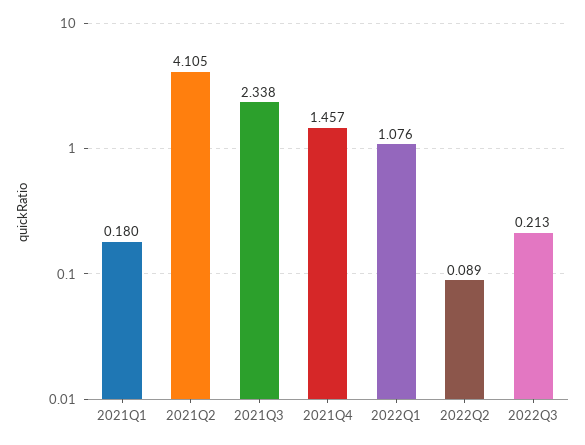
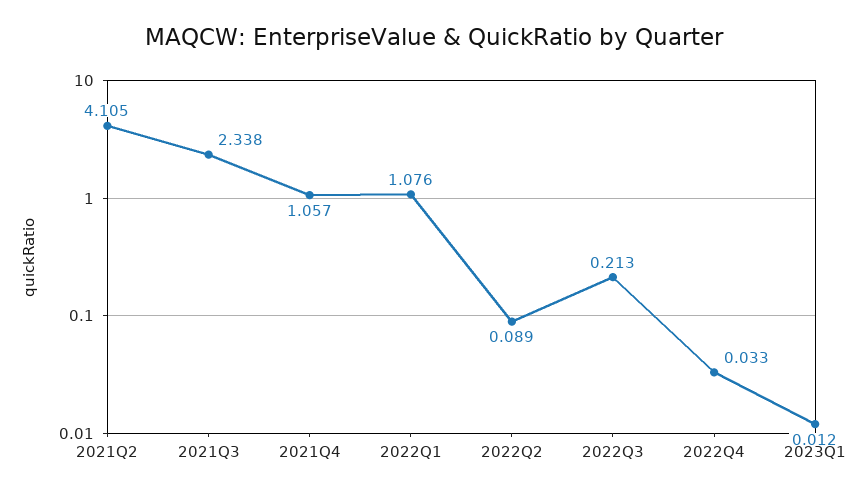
2021Q1: 0.18 -> none
2021Q4: 1.457 -> 1.057
2022Q4: none -> 0.033
2023Q1: none -> 0.012

